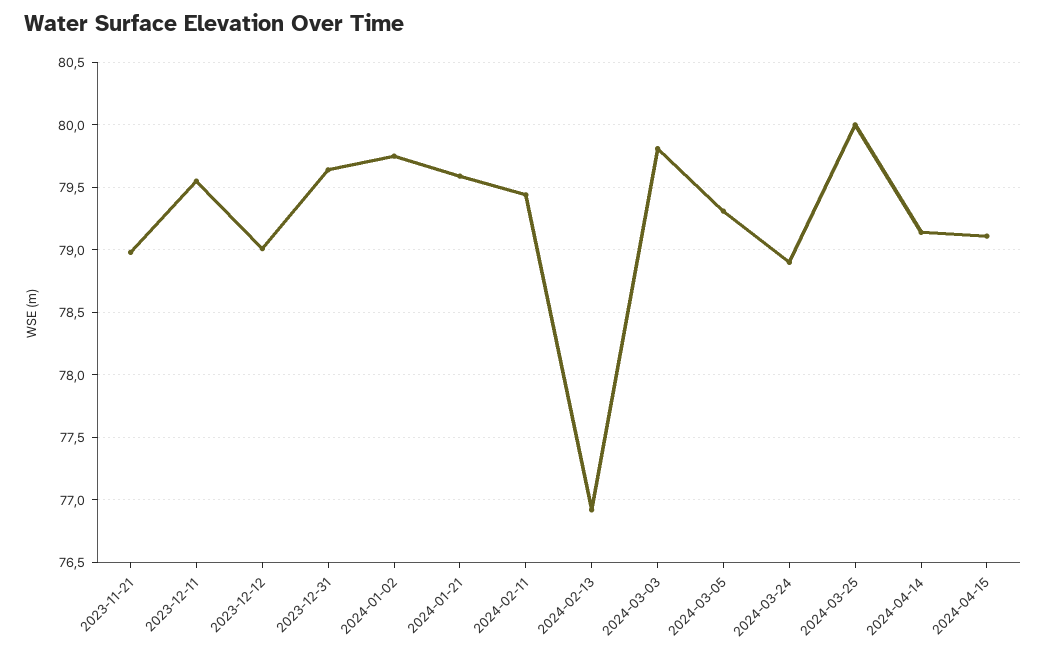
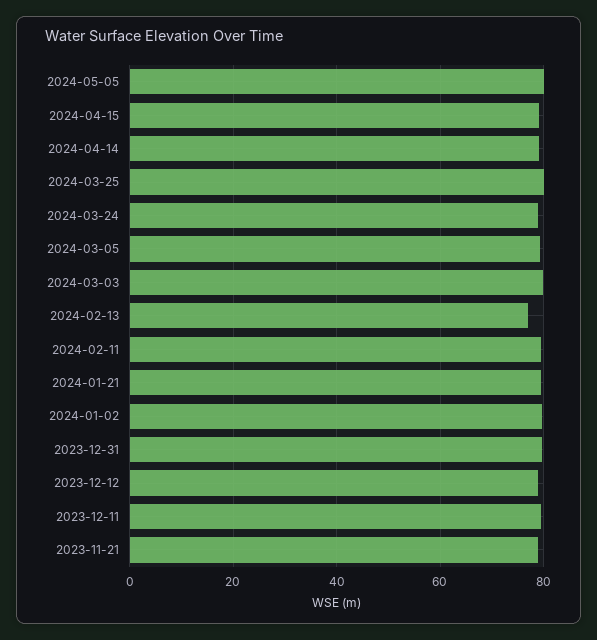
2024-05-05: none -> 80

